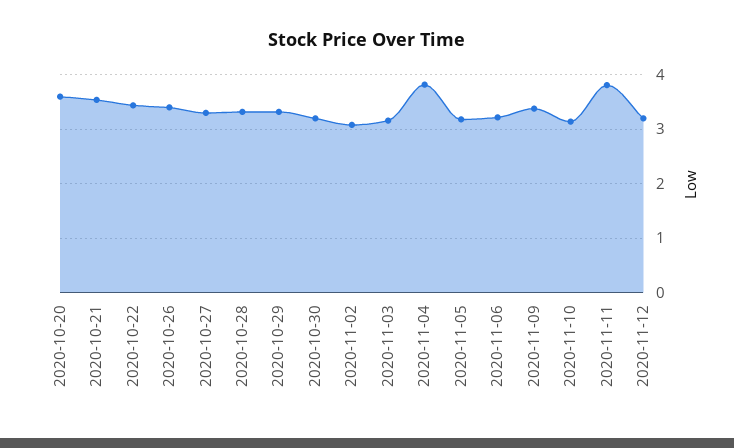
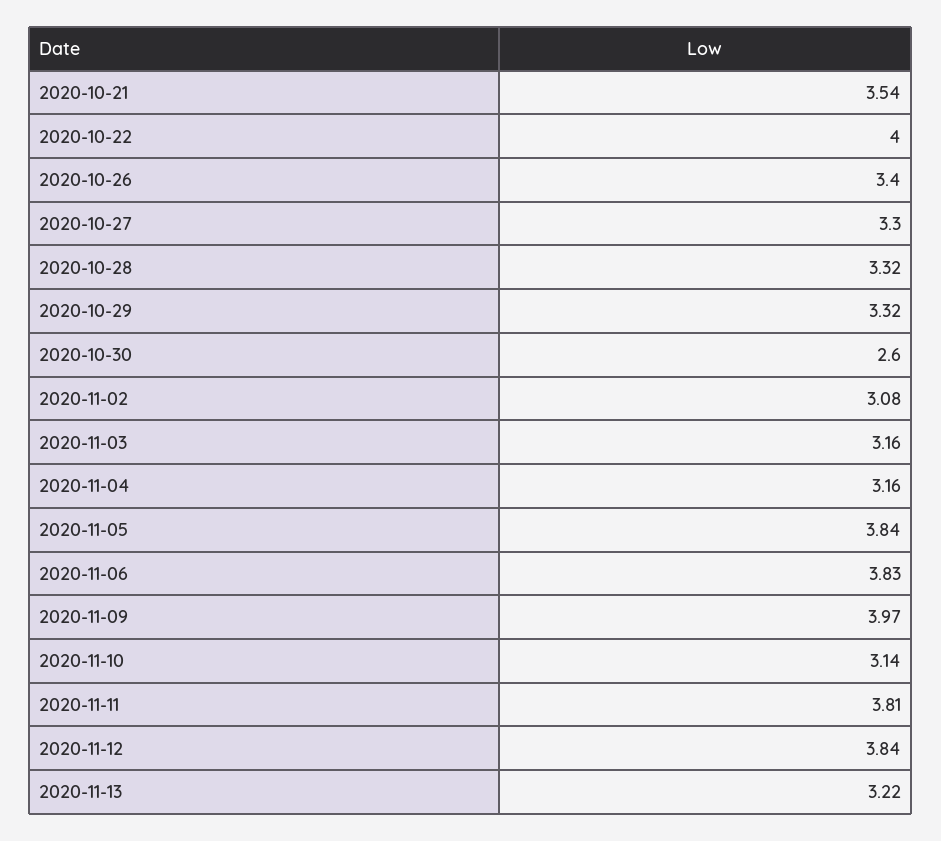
2020-10-20: 3.6 -> none
2020-10-22: 3.4 -> 4
2020-10-30: 3.2 -> 2.6
2020-11-04: 3.8 -> 3.16
2020-11-05: 3.2 -> 3.84
2020-11-06: 3.2 -> 3.83
2020-11-09: 3.4 -> 3.97
2020-11-12: 3.2 -> 3.84
2020-11-13: none -> 3.22

